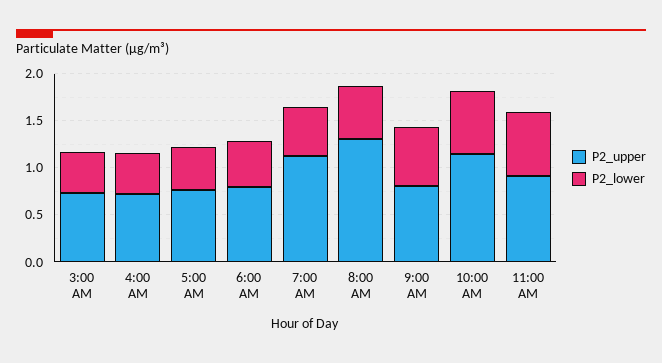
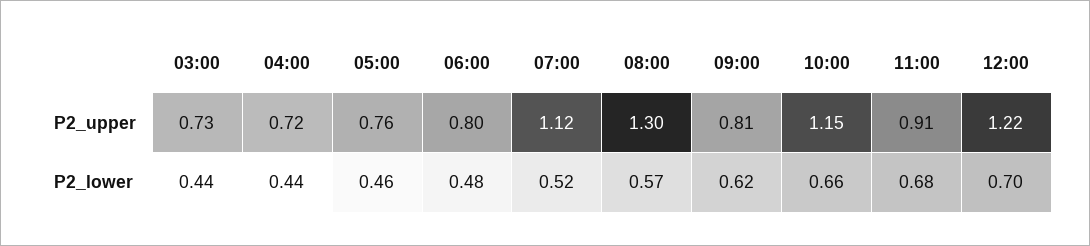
P2_upper, 12:00: none -> 1.22
P2_lower, 12:00: none -> 0.7

